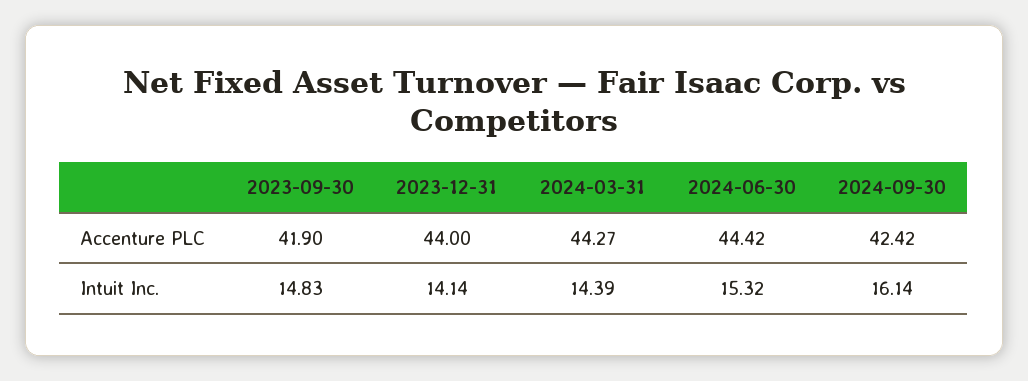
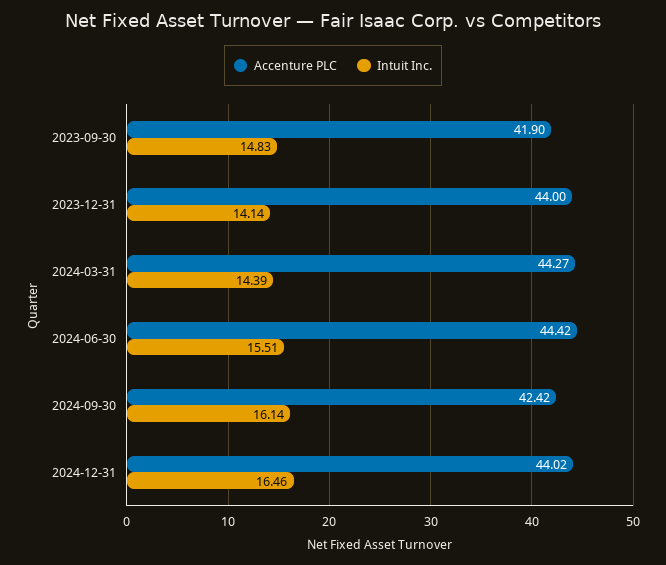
Intuit Inc., 2024-06-30: 15.32 -> 15.51
Accenture PLC, 2024-12-31: none -> 44.02
Intuit Inc., 2024-12-31: none -> 16.46

